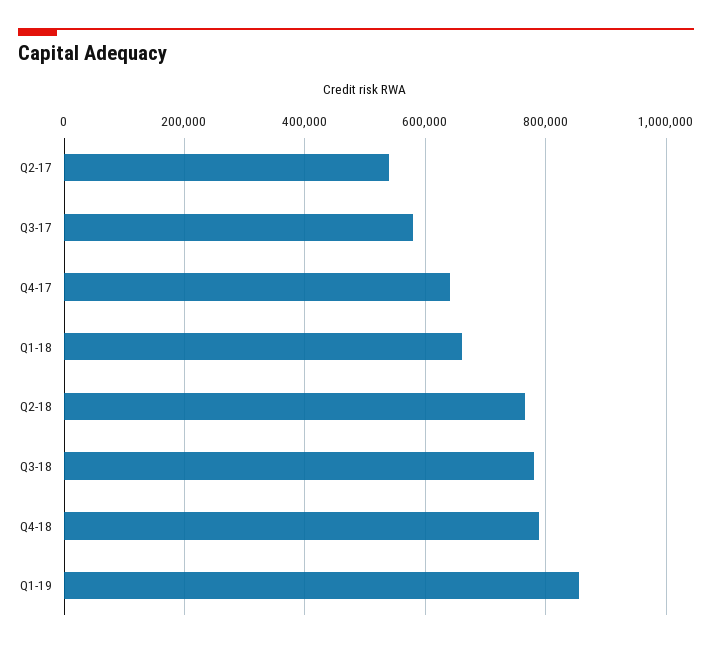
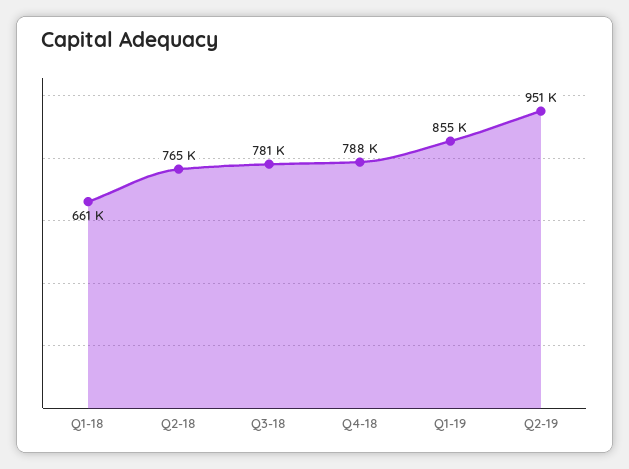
Q2-17: 540000 -> none
Q3-17: 580000 -> none
Q4-17: 640000 -> none
Q2-19: none -> 951000

